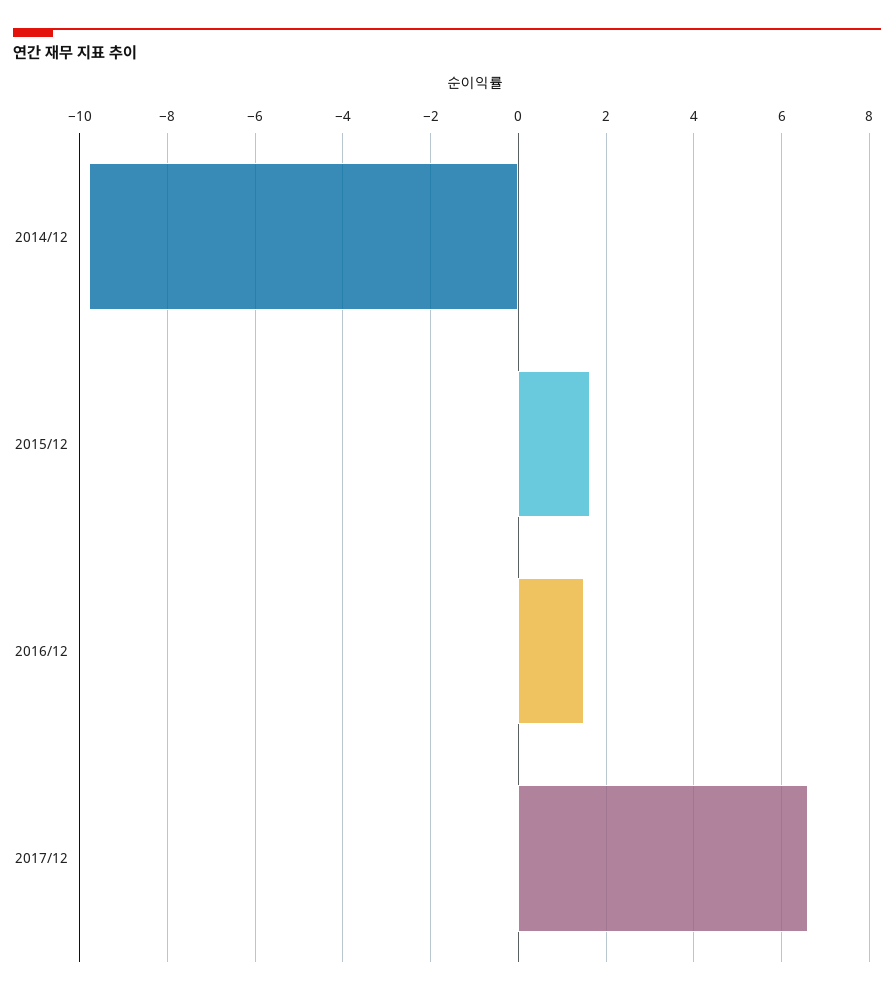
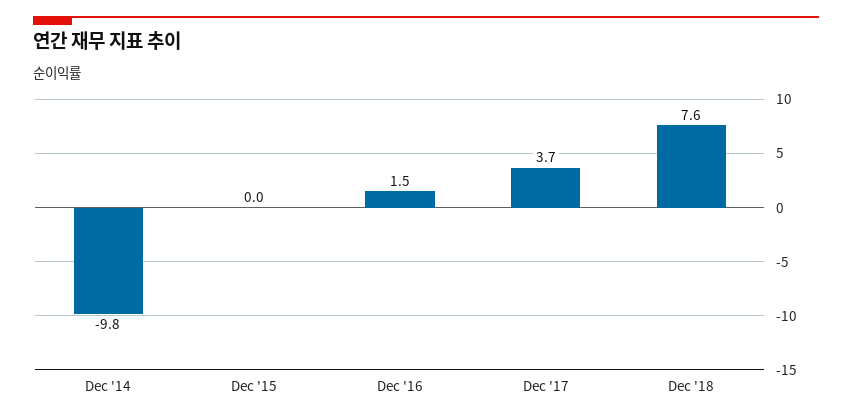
2015/12: 1.6 -> 0
2017/12: 6.6 -> 3.7
Dec '18: none -> 7.6

